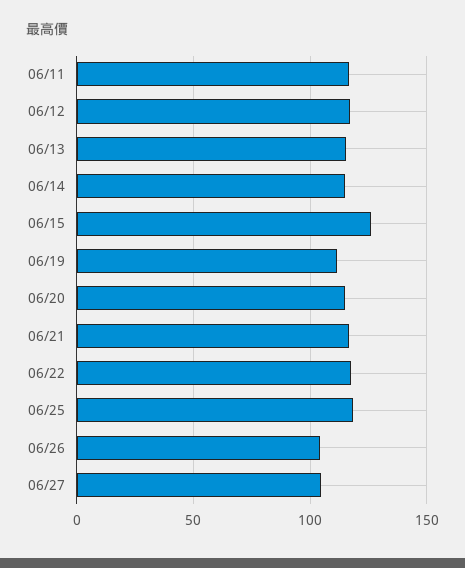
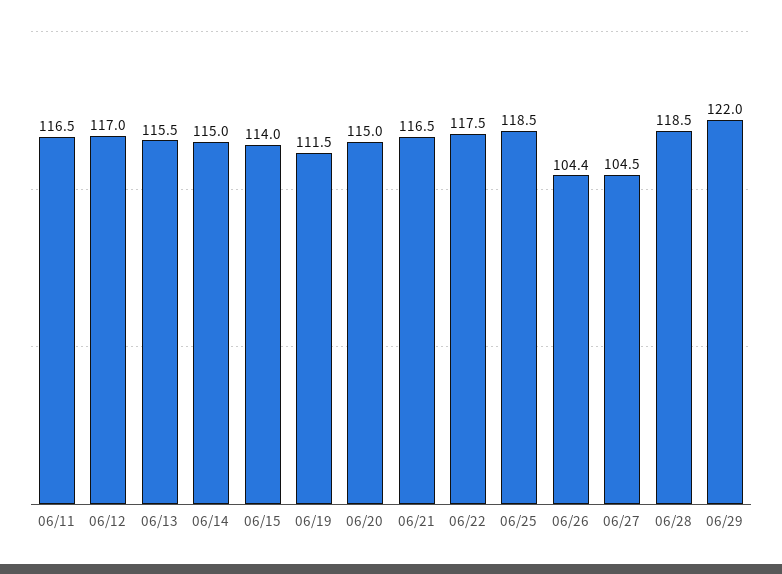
06/15: 125 -> 114
06/28: none -> 118.5
06/29: none -> 122

